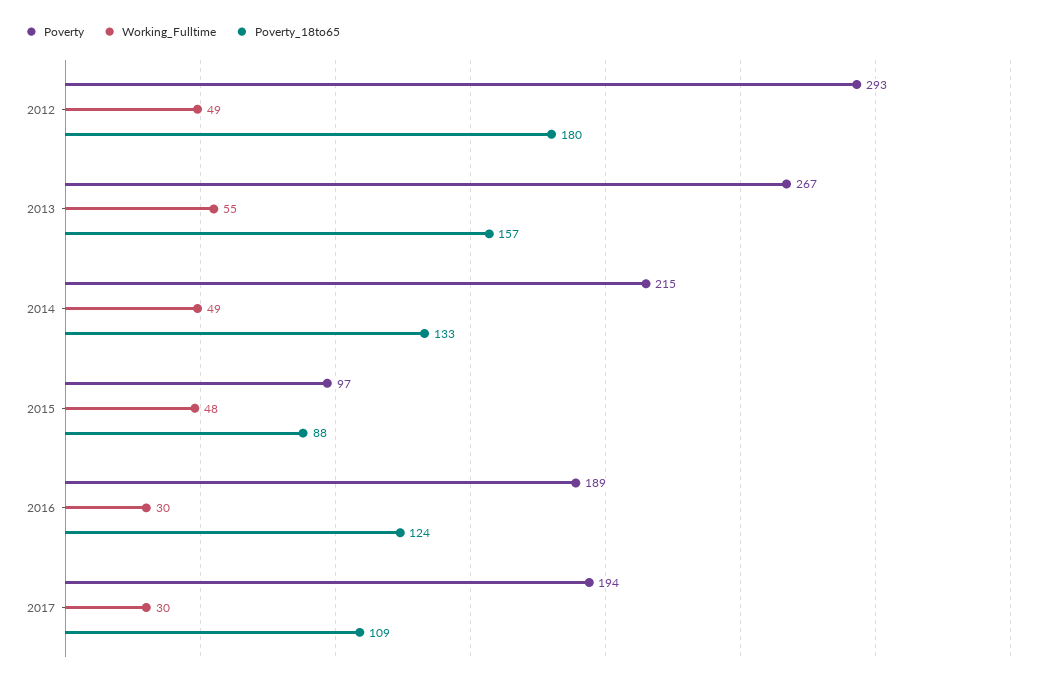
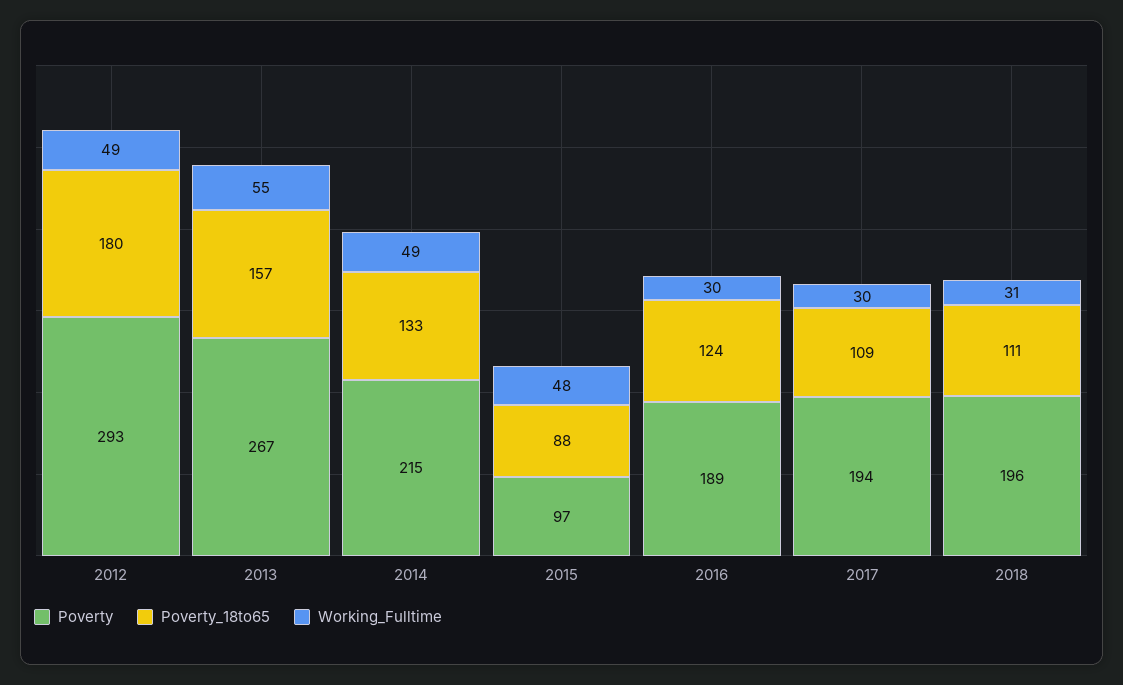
Poverty, 2018: none -> 196
Poverty_18to65, 2018: none -> 111
Working_Fulltime, 2018: none -> 31

